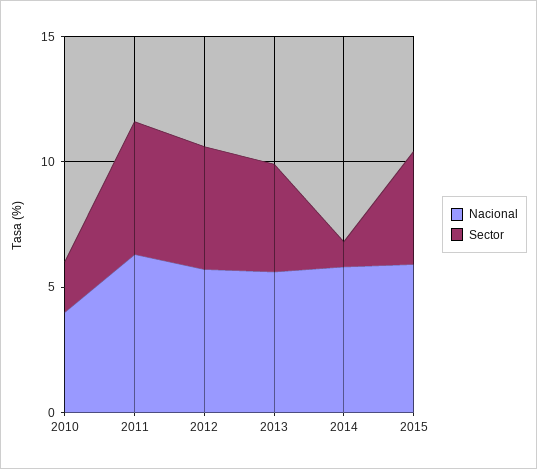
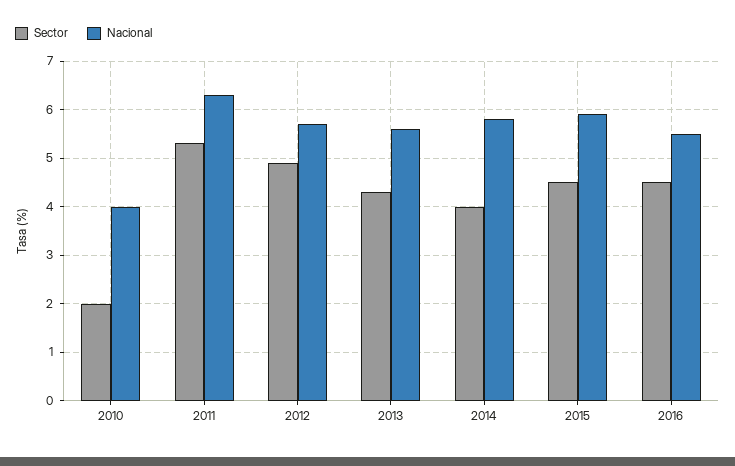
Sector, 2014: 1 -> 4
Sector, 2016: none -> 4.5
Nacional, 2016: none -> 5.5

